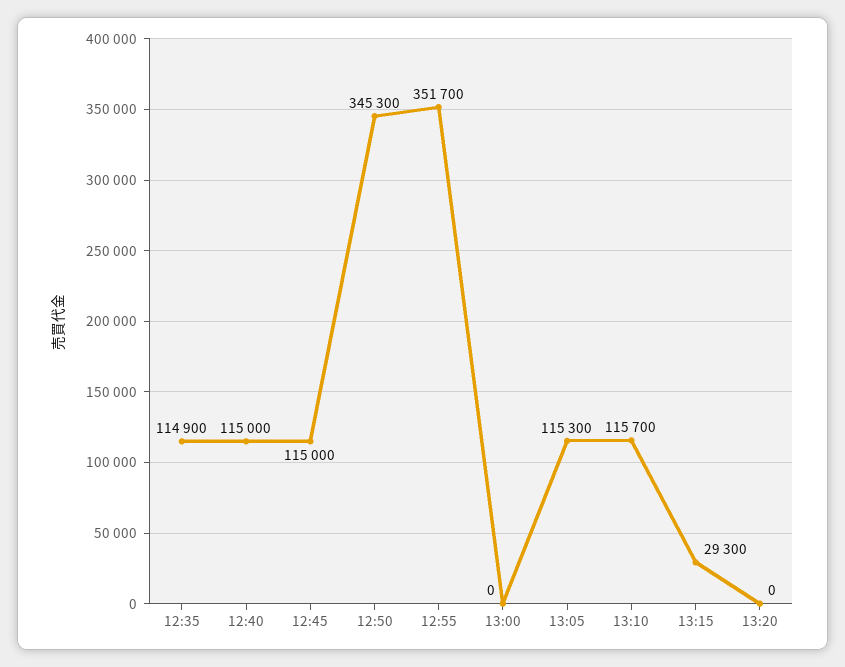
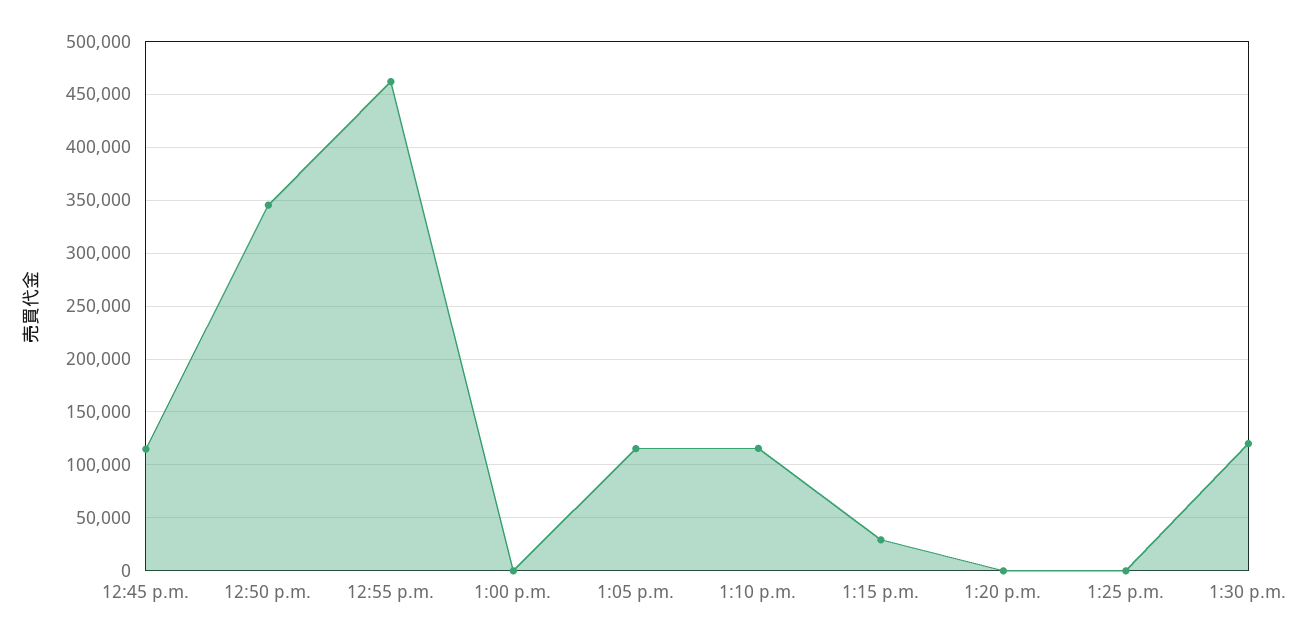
12:35: 114900 -> none
12:40: 115000 -> none
12:55: 351700 -> 460000
1:25 p.m.: none -> 0
1:30 p.m.: none -> 120000

